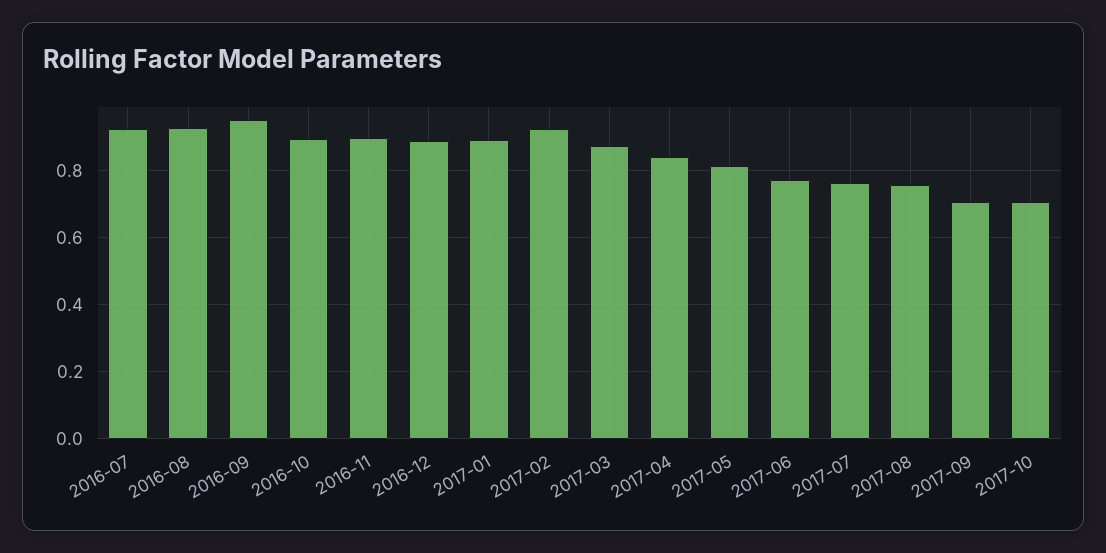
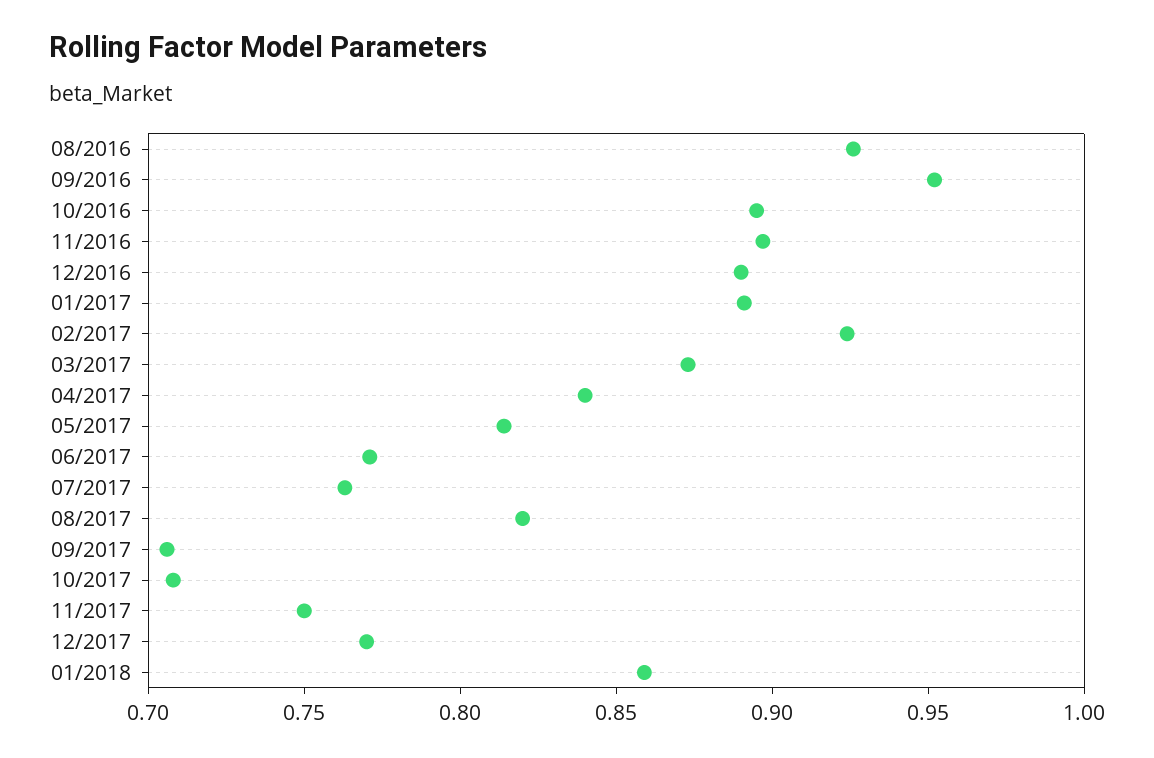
2016-07: 0.92 -> none
2017-08: 0.76 -> 0.82
11/2017: none -> 0.75
12/2017: none -> 0.77
01/2018: none -> 0.86

